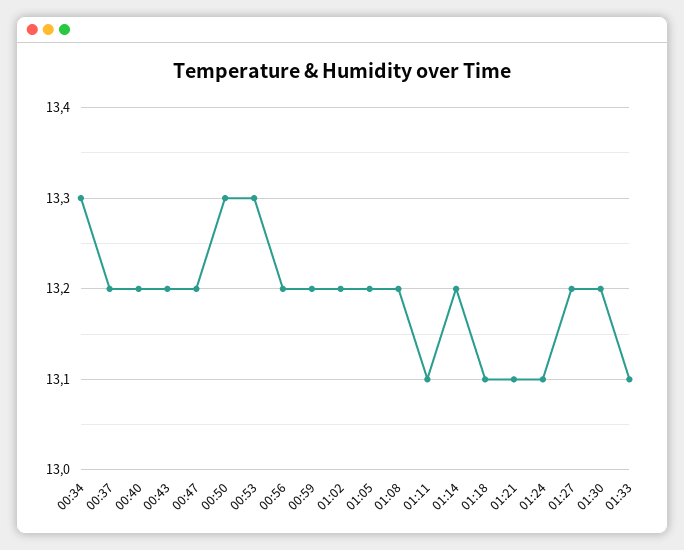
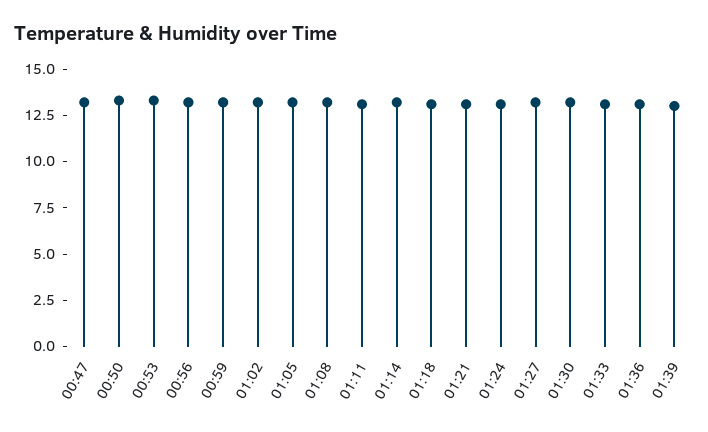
00:34: 13.3 -> none
00:37: 13.2 -> none
00:40: 13.2 -> none
00:43: 13.2 -> none
01:36: none -> 13
01:39: none -> 13

